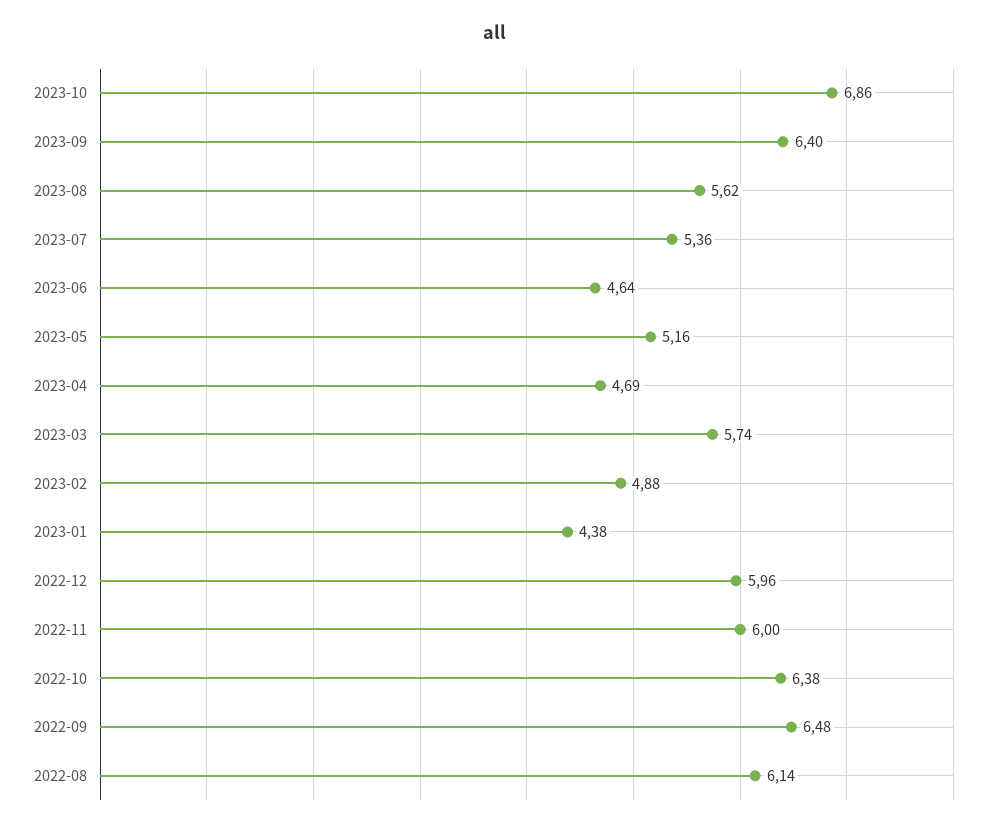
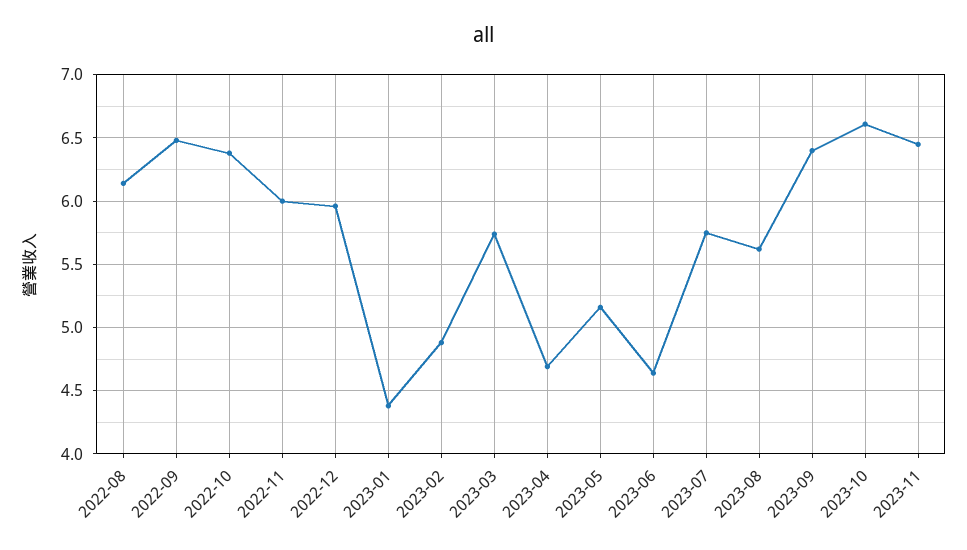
2023-10: 6.86 -> 6.6
2023-07: 5.36 -> 5.75
2023-11: none -> 6.45

